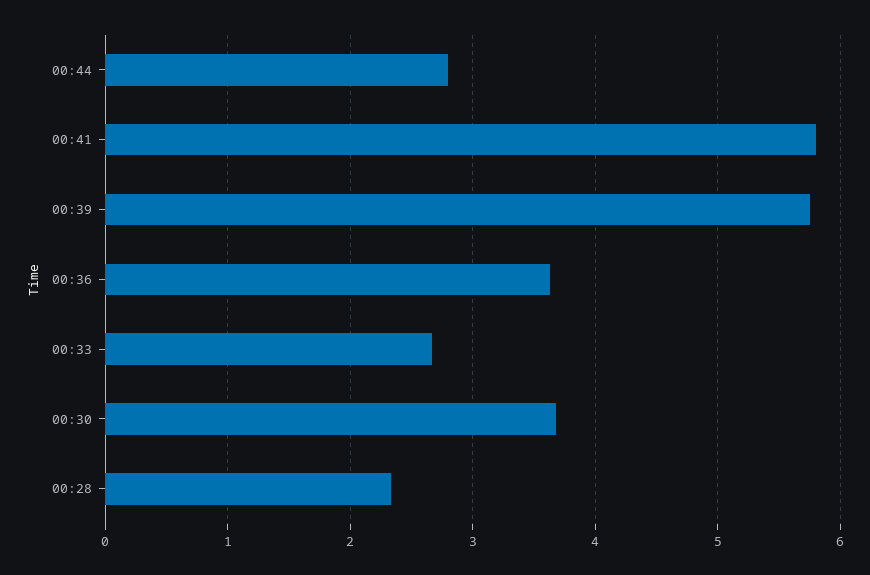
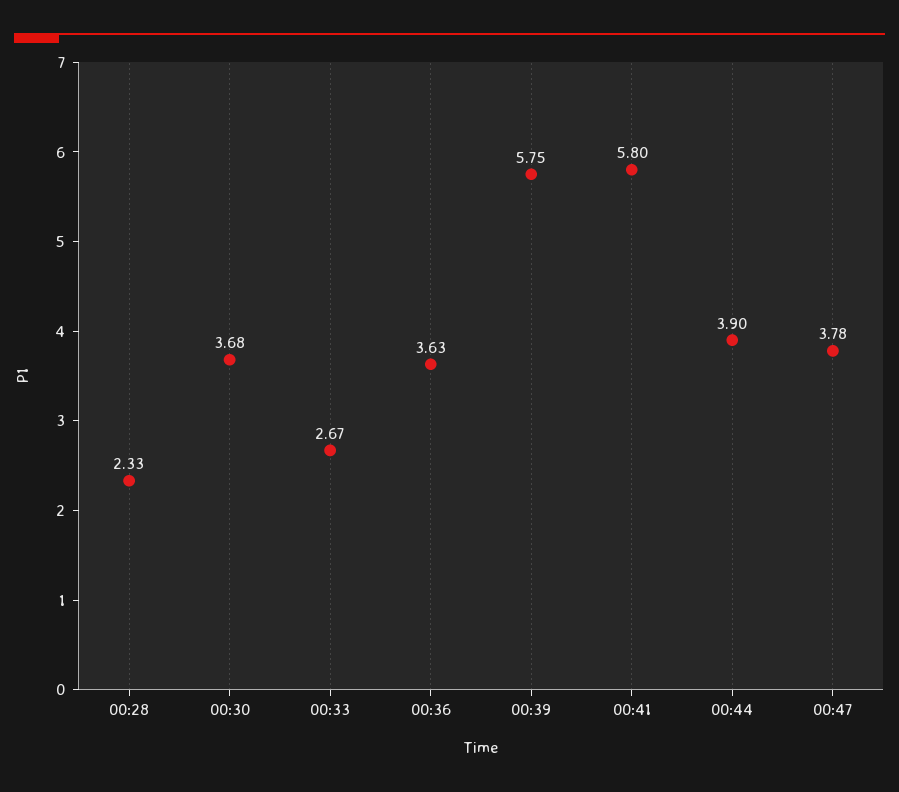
00:44: 2.8 -> 3.9
00:47: none -> 3.78

